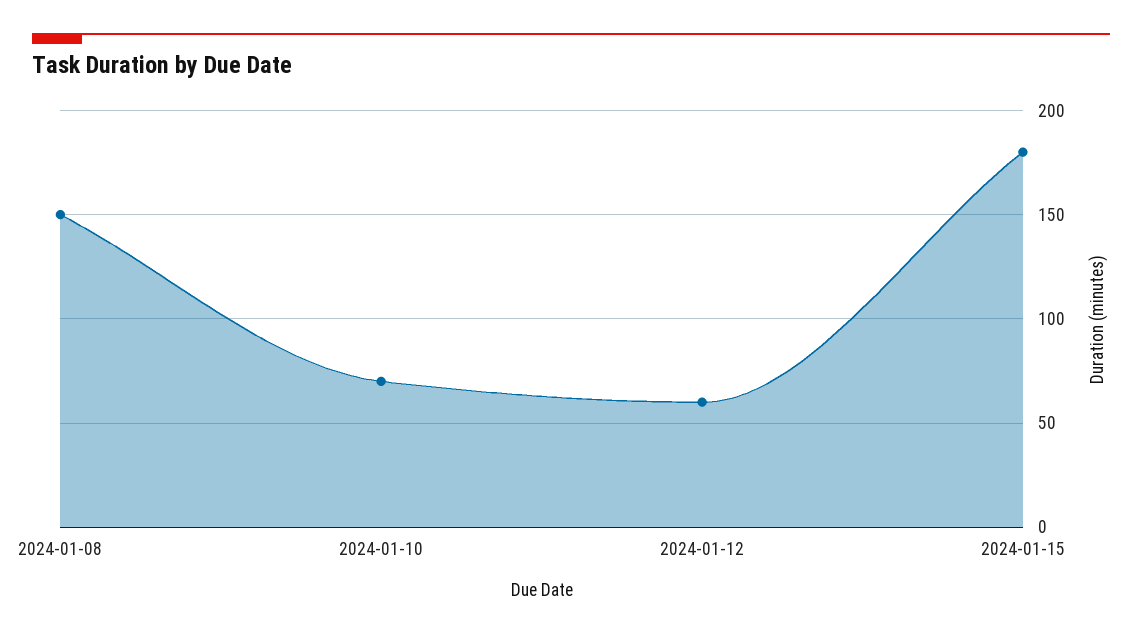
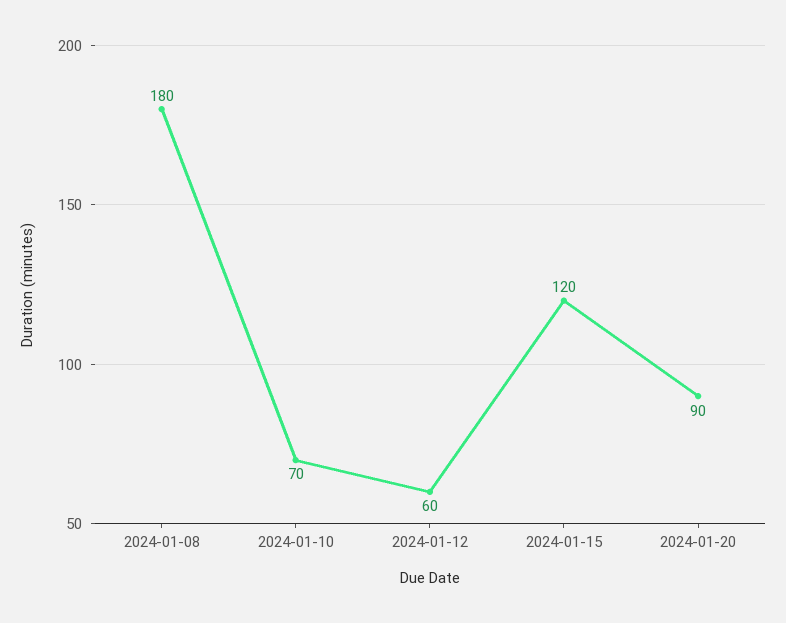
2024-01-08: 150 -> 180
2024-01-15: 180 -> 120
2024-01-20: none -> 90

